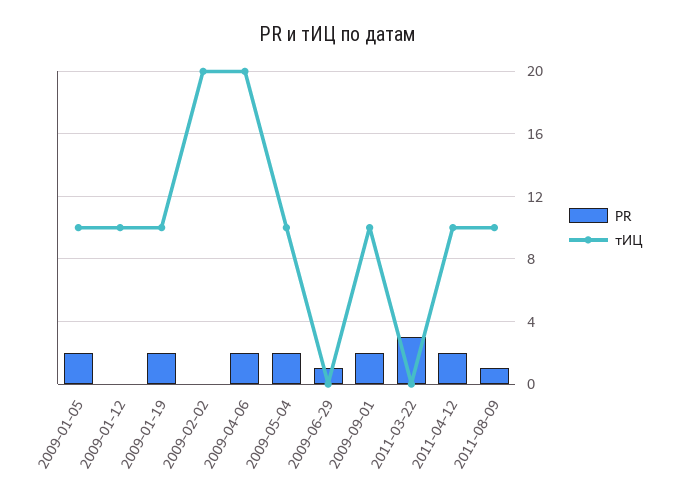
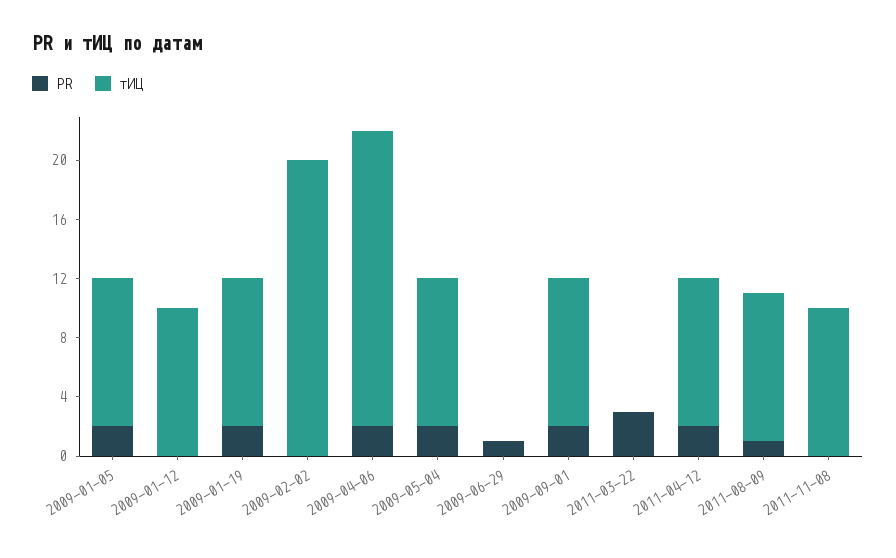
PR, 2011-11-08: none -> 0
тИЦ, 2011-11-08: none -> 10

